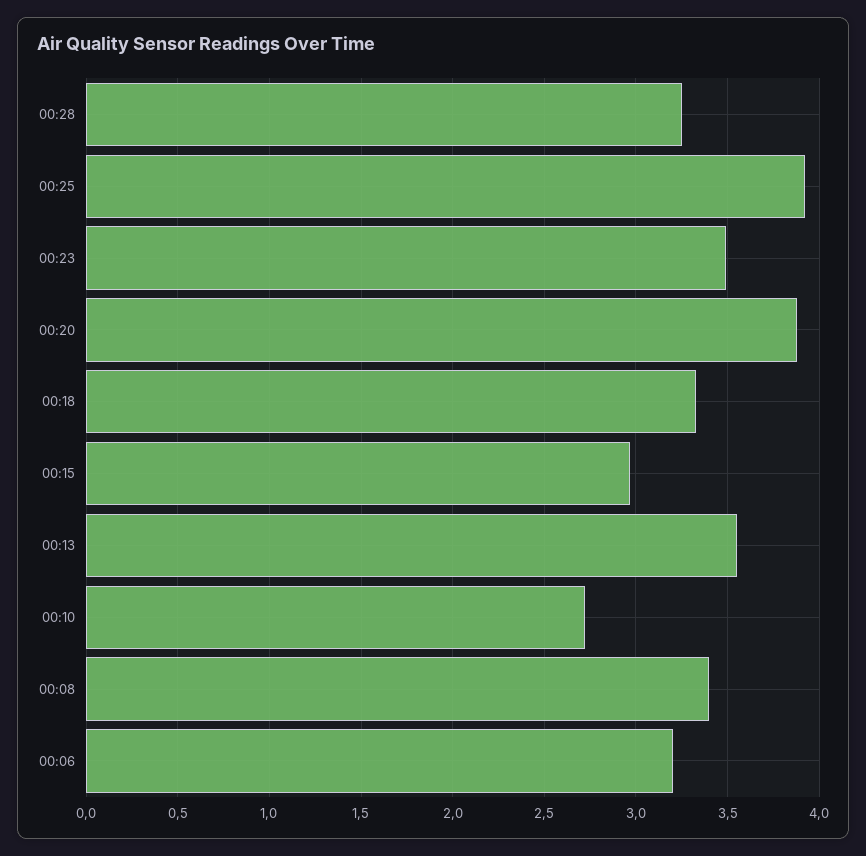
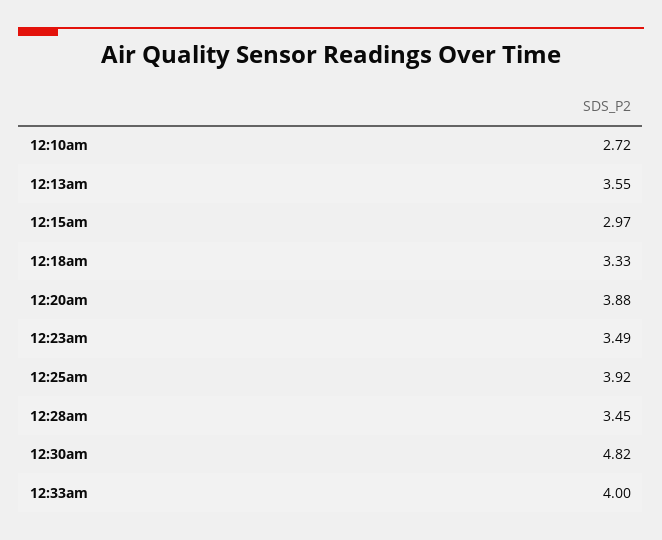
00:28: 3.25 -> 3.45
00:08: 3.4 -> none
00:06: 3.2 -> none
12:30am: none -> 4.82
12:33am: none -> 4

